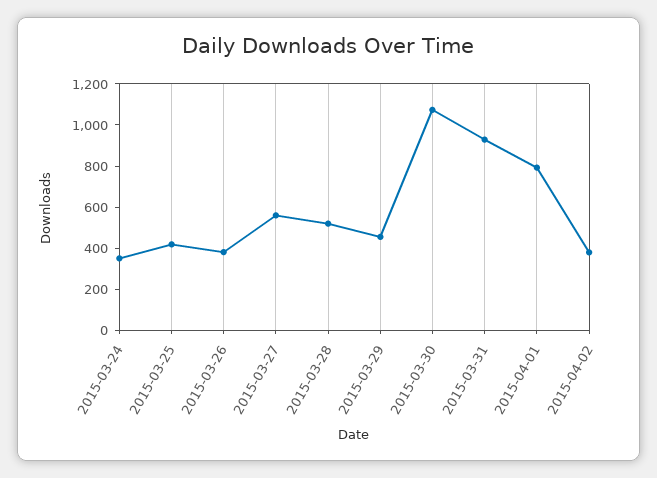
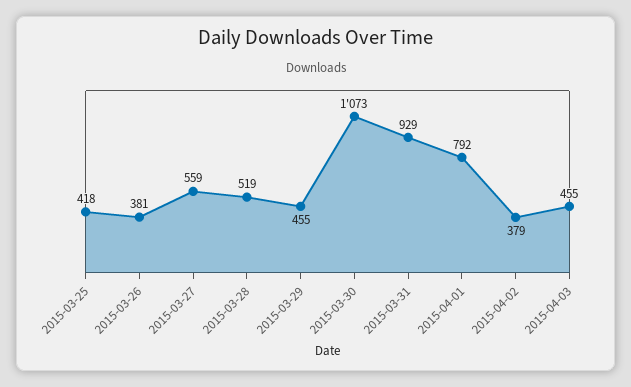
2015-03-24: 350 -> none
2015-04-03: none -> 455

